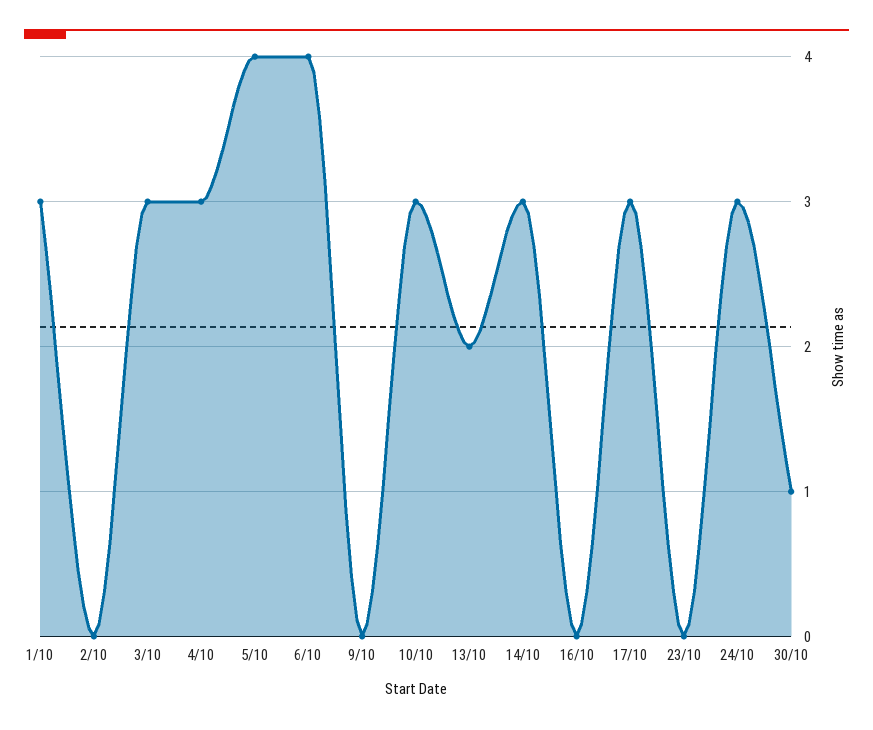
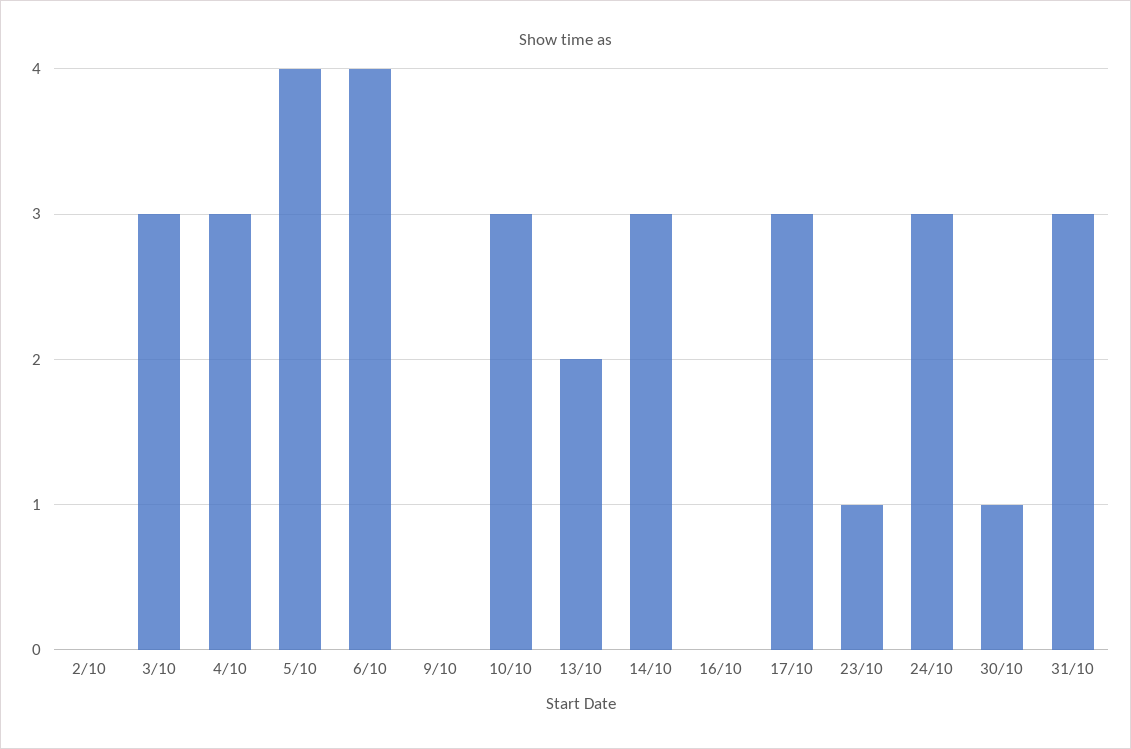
1/10: 3 -> none
23/10: 0 -> 1
31/10: none -> 3

